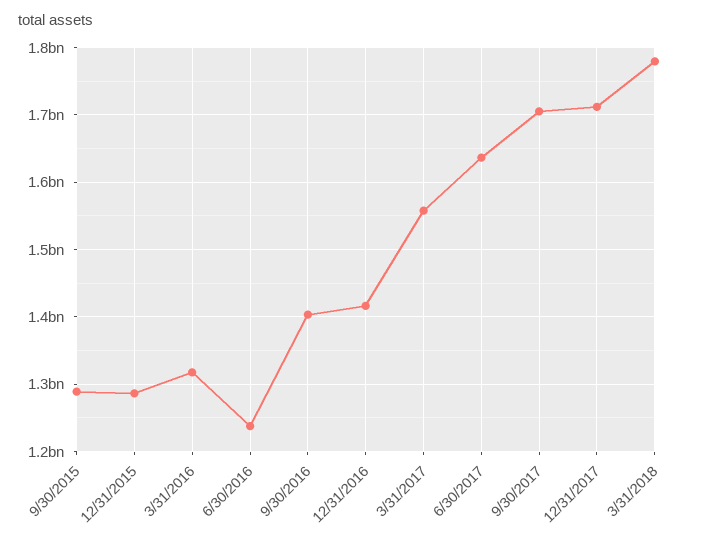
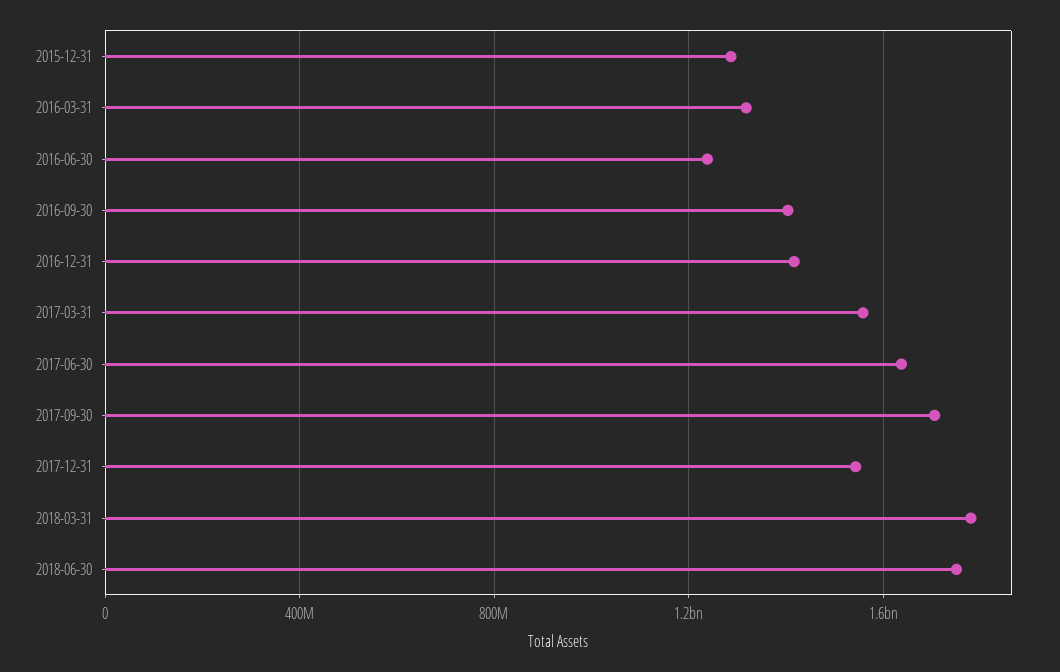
9/30/2015: 1290000000 -> none
12/31/2017: 1710000000 -> 1550000000
2018-06-30: none -> 1750000000

